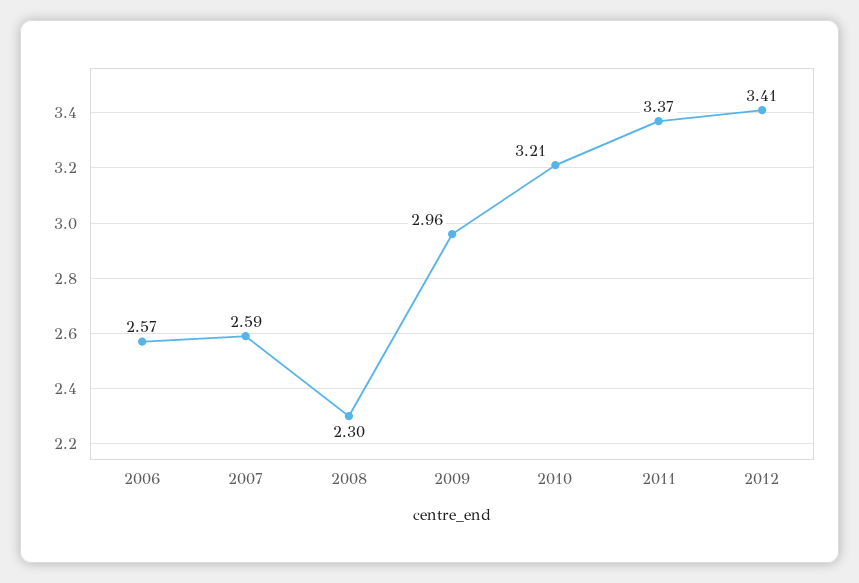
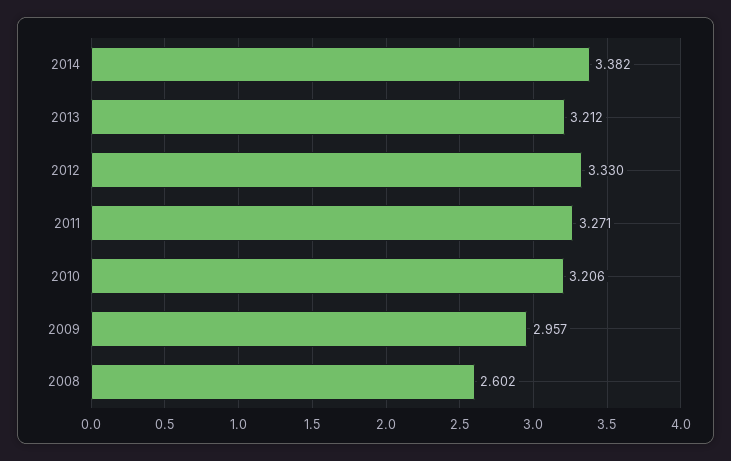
2006: 2.57 -> none
2007: 2.59 -> none
2008: 2.3 -> 2.602
2011: 3.37 -> 3.271
2012: 3.41 -> 3.33
2014: none -> 3.382
2013: none -> 3.212

